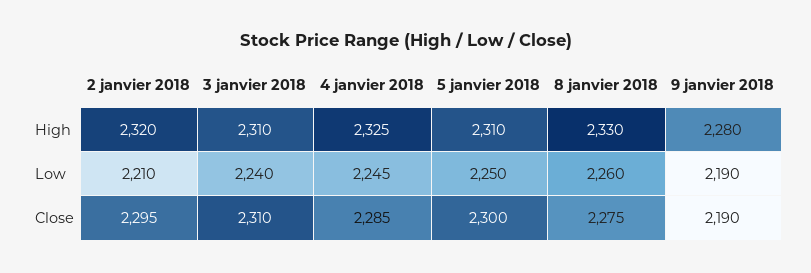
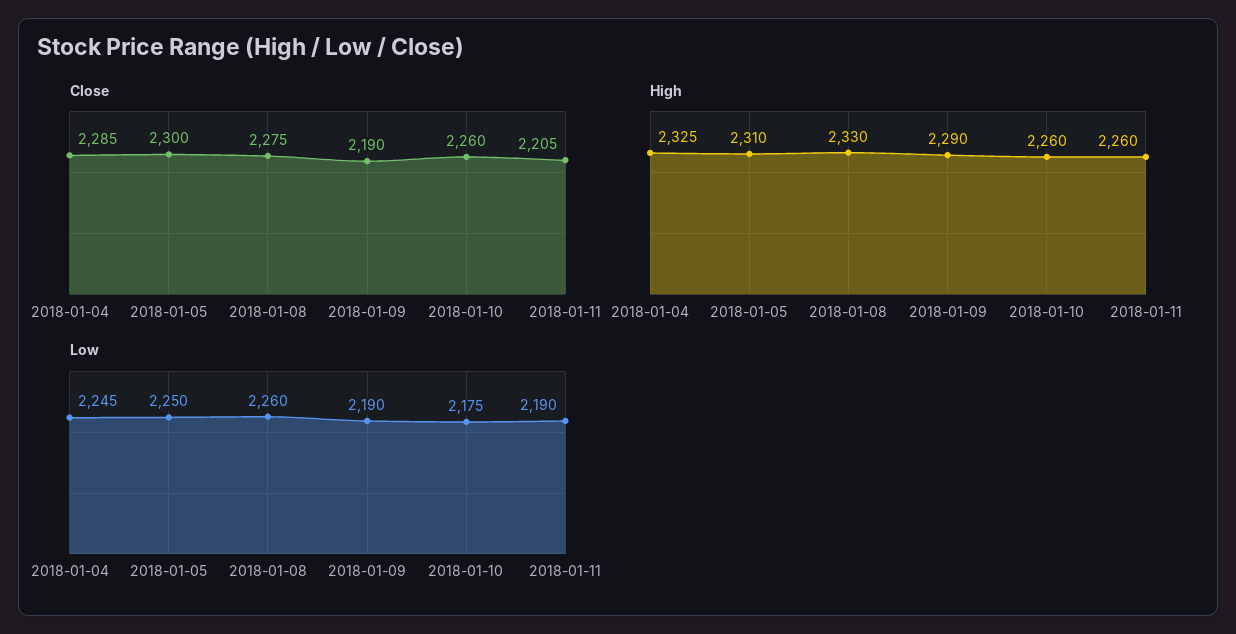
High, 2 janvier 2018: 2320 -> none
High, 3 janvier 2018: 2310 -> none
High, 9 janvier 2018: 2280 -> 2290
Low, 2 janvier 2018: 2210 -> none
Low, 3 janvier 2018: 2240 -> none
Close, 2 janvier 2018: 2295 -> none
Close, 3 janvier 2018: 2310 -> none
Close, 2018-01-10: none -> 2260
Close, 2018-01-11: none -> 2205
High, 2018-01-10: none -> 2260
High, 2018-01-11: none -> 2260
Low, 2018-01-10: none -> 2175
Low, 2018-01-11: none -> 2190

